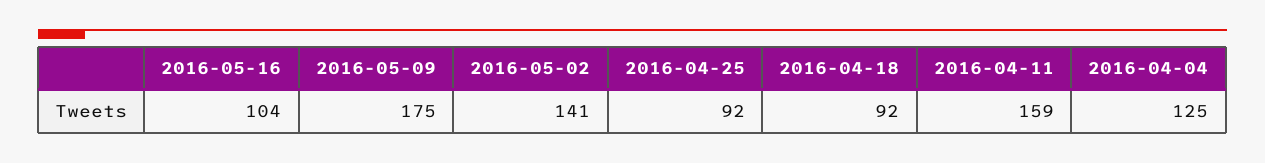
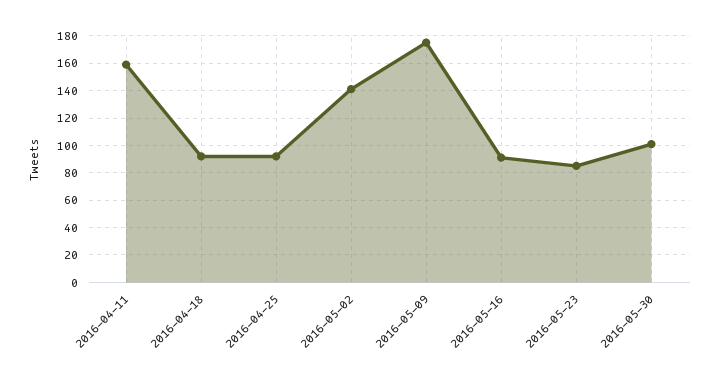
2016-05-16: 104 -> 90
2016-04-04: 125 -> none
2016-05-23: none -> 85
2016-05-30: none -> 100

